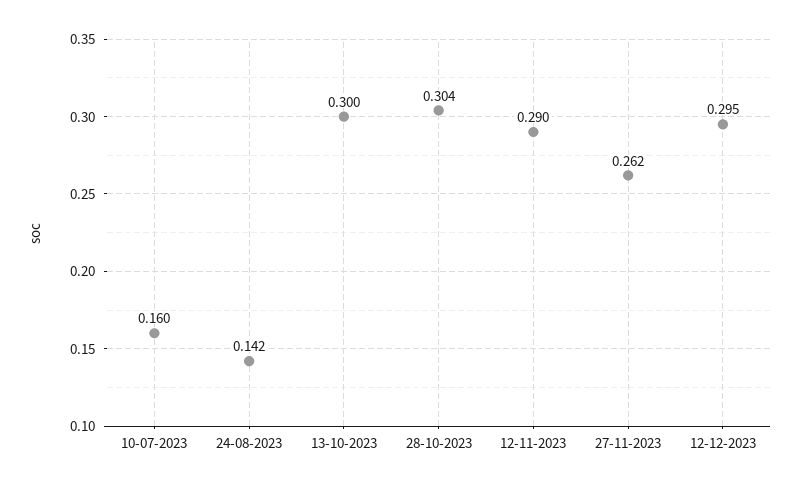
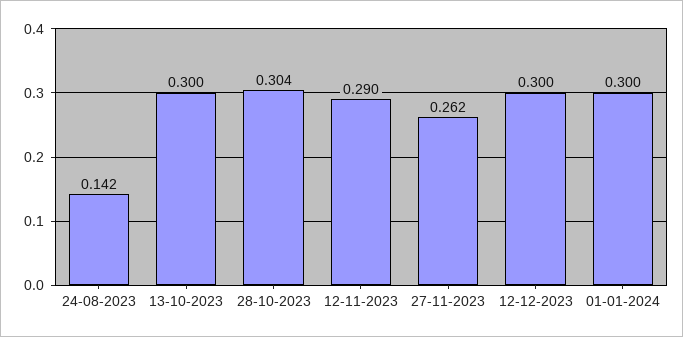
10-07-2023: 0.16 -> none
12-12-2023: 0.295 -> 0.3
01-01-2024: none -> 0.3

